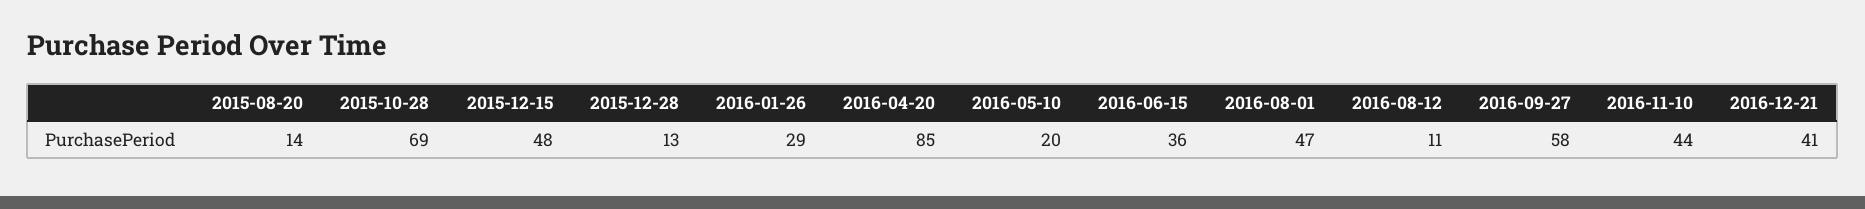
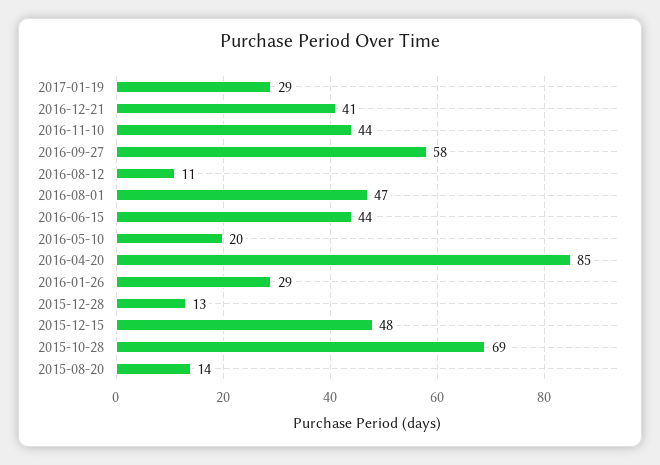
2016-06-15: 36 -> 44
2017-01-19: none -> 29

